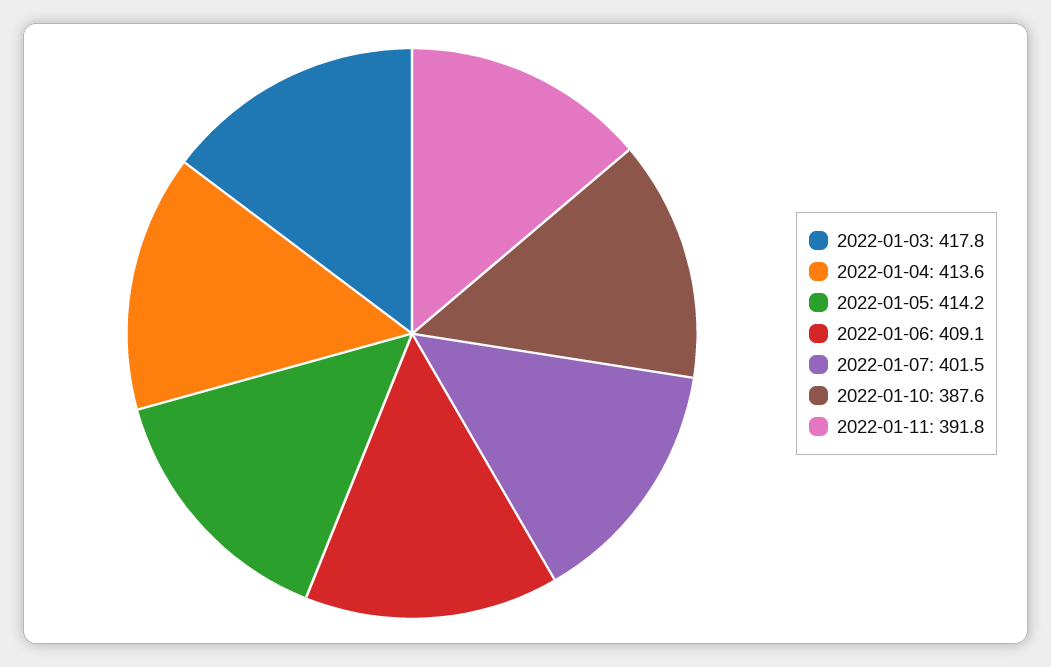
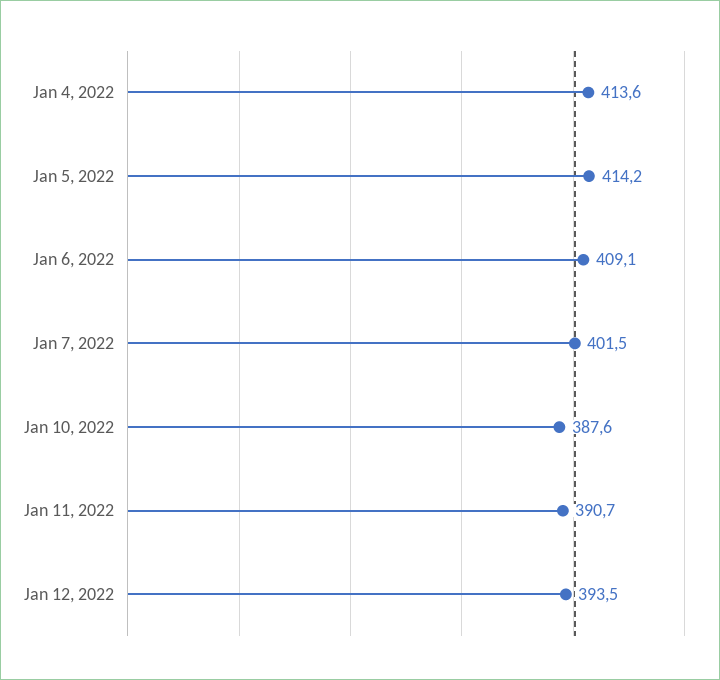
2022-01-03: 417.8 -> none
2022-01-11: 391.8 -> 390.7
Jan 12, 2022: none -> 393.5

